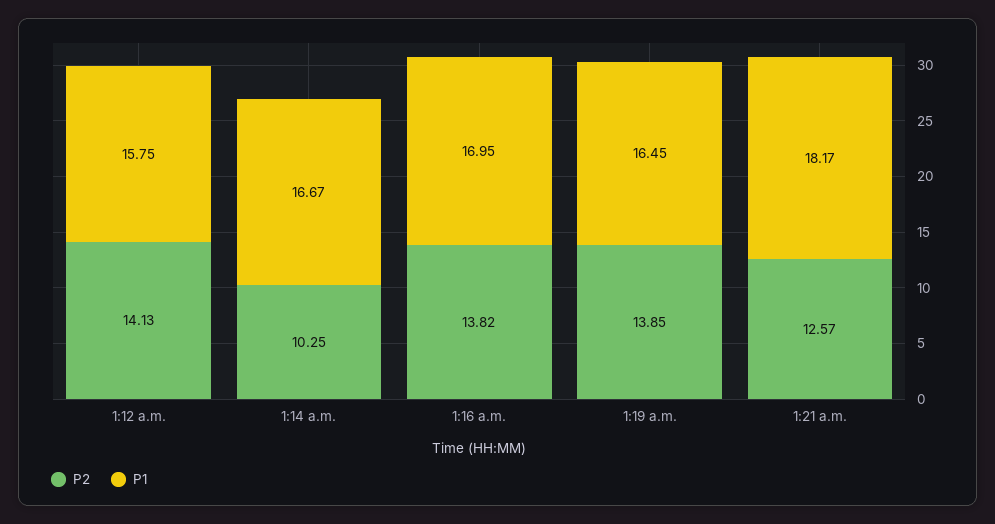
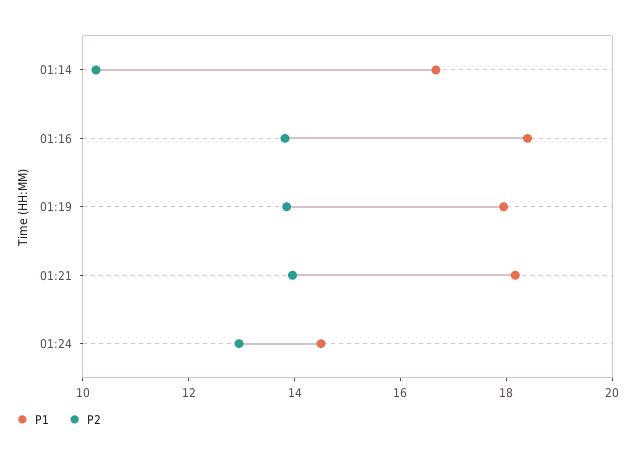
P2, 1:12 a.m.: 14.13 -> none
P1, 1:12 a.m.: 15.75 -> none
P1, 1:16 a.m.: 16.95 -> 18.5
P1, 1:19 a.m.: 16.45 -> 18
P2, 1:21 a.m.: 12.57 -> 14
P1, 01:24: none -> 14.5
P2, 01:24: none -> 13

